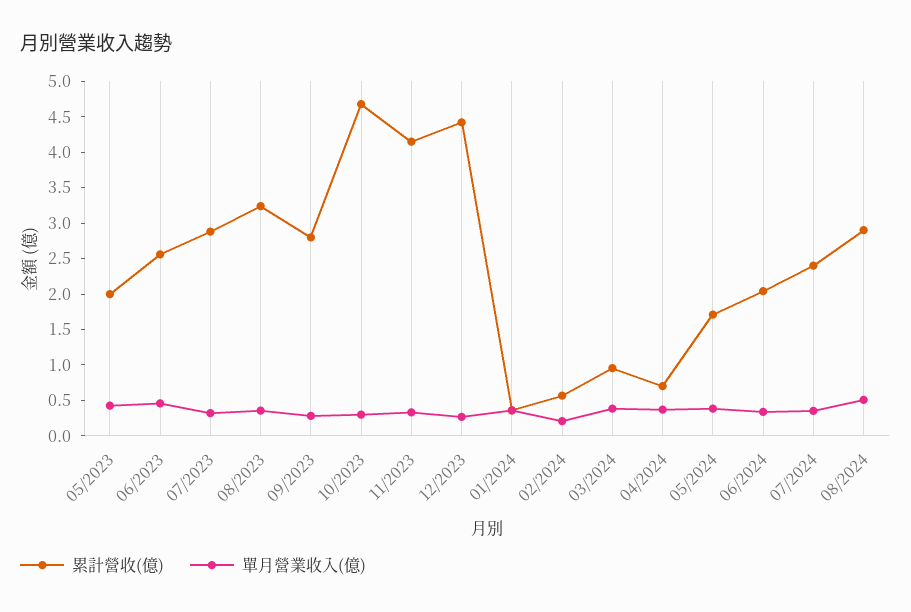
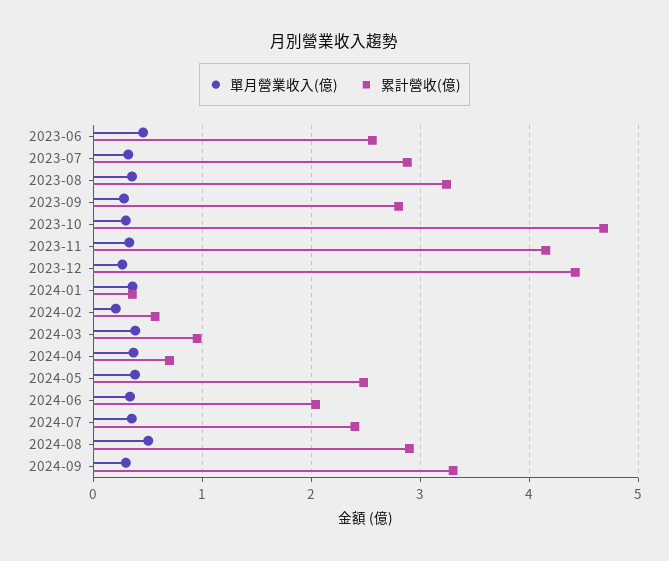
累計營收(億), 05/2023: 2 -> none
單月營業收入(億), 05/2023: 0.5 -> none
累計營收(億), 05/2024: 1.75 -> 2.5
單月營業收入(億), 2024-09: none -> 0.3
累計營收(億), 2024-09: none -> 3.3

